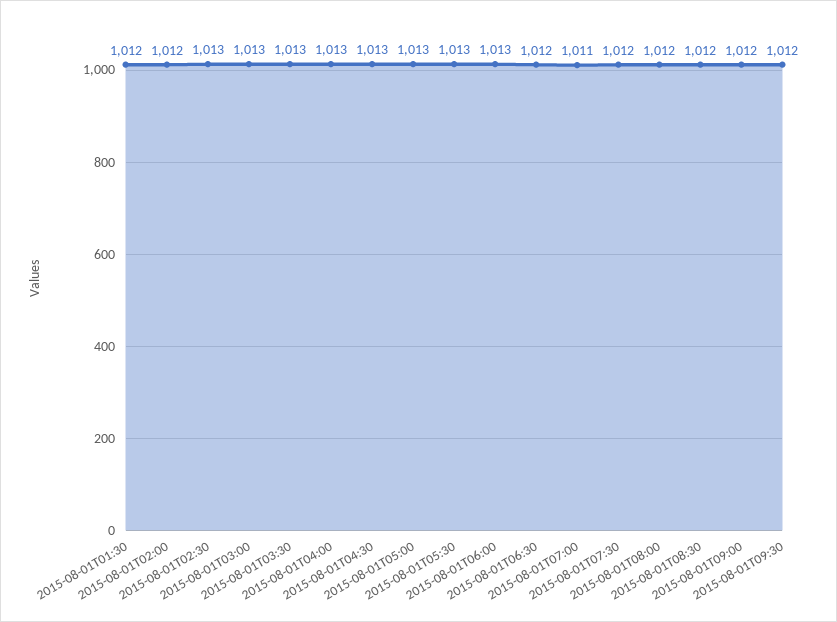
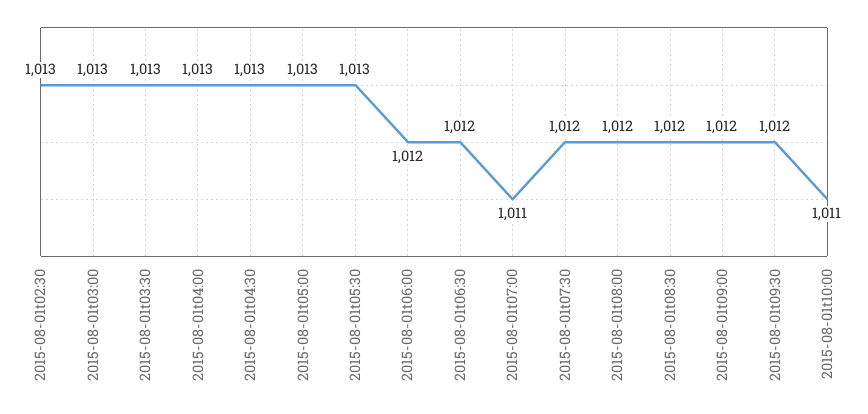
2015-08-01T01:30: 1012 -> none
2015-08-01T02:00: 1012 -> none
2015-08-01T06:00: 1013 -> 1012
2015-08-01t10:00: none -> 1011

